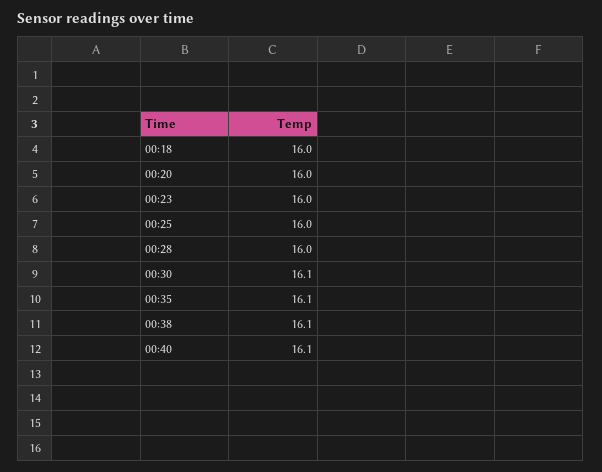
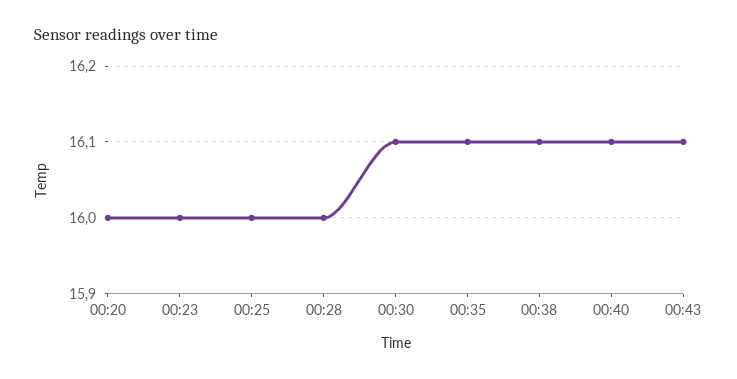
00:18: 16 -> none
00:43: none -> 16.1

